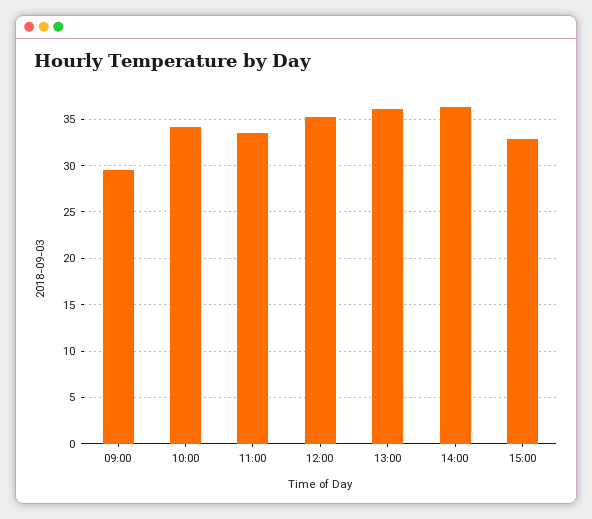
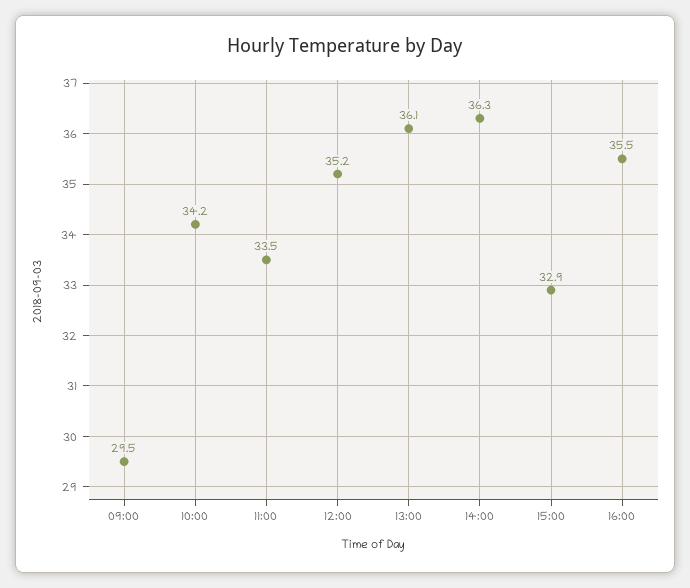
16:00: none -> 35.5

